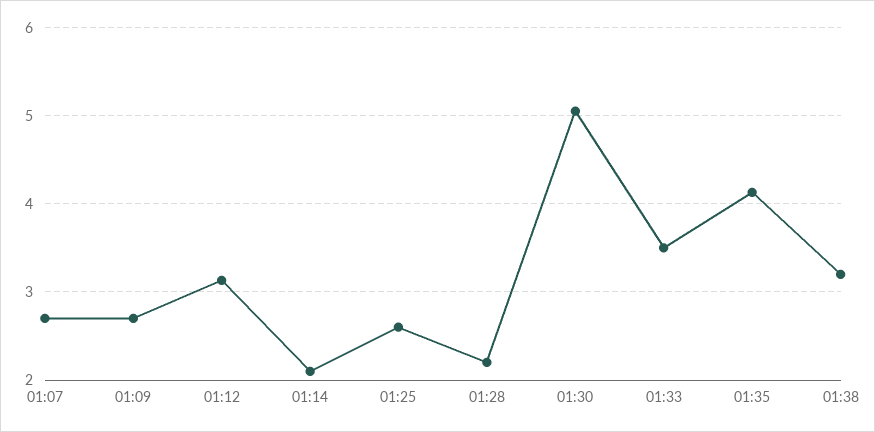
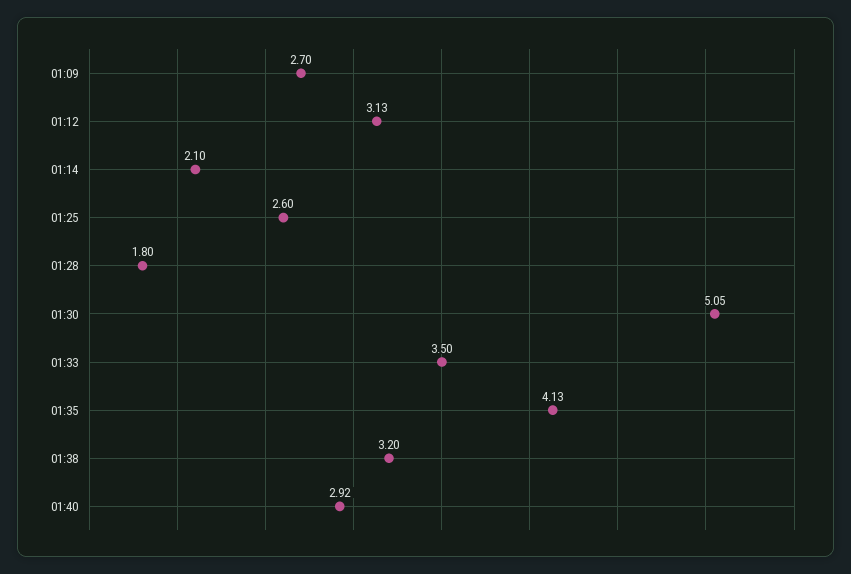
01:07: 2.7 -> none
01:28: 2.2 -> 1.8
01:40: none -> 2.92

